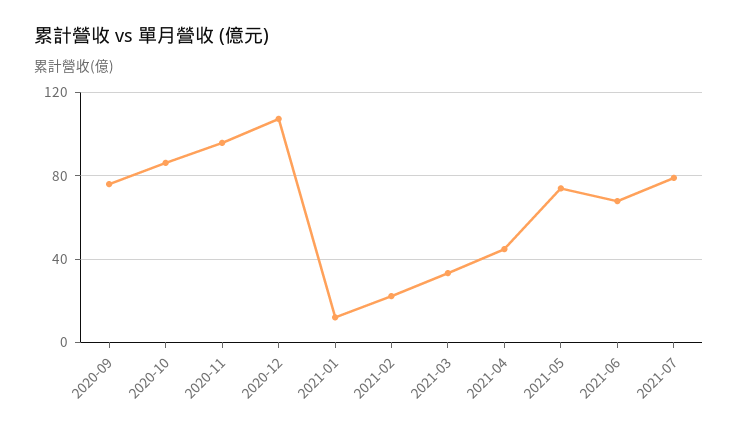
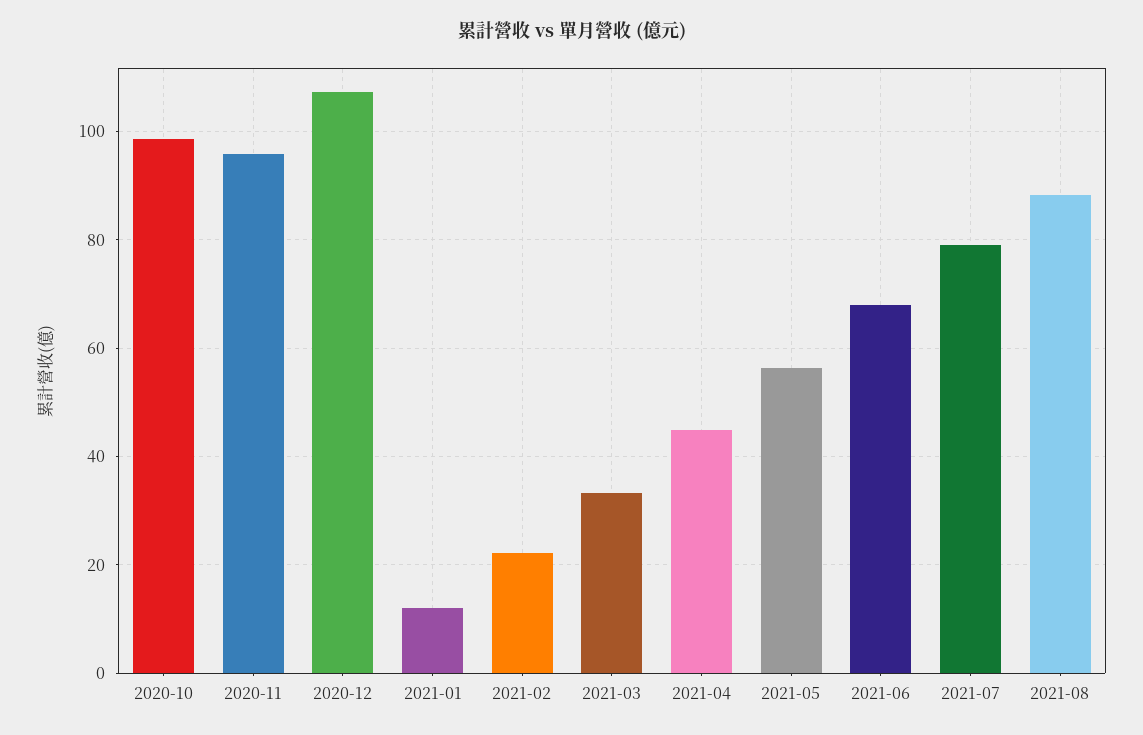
2020-09: 75 -> none
2020-10: 85 -> 98
2021-05: 75 -> 56
2021-08: none -> 88

